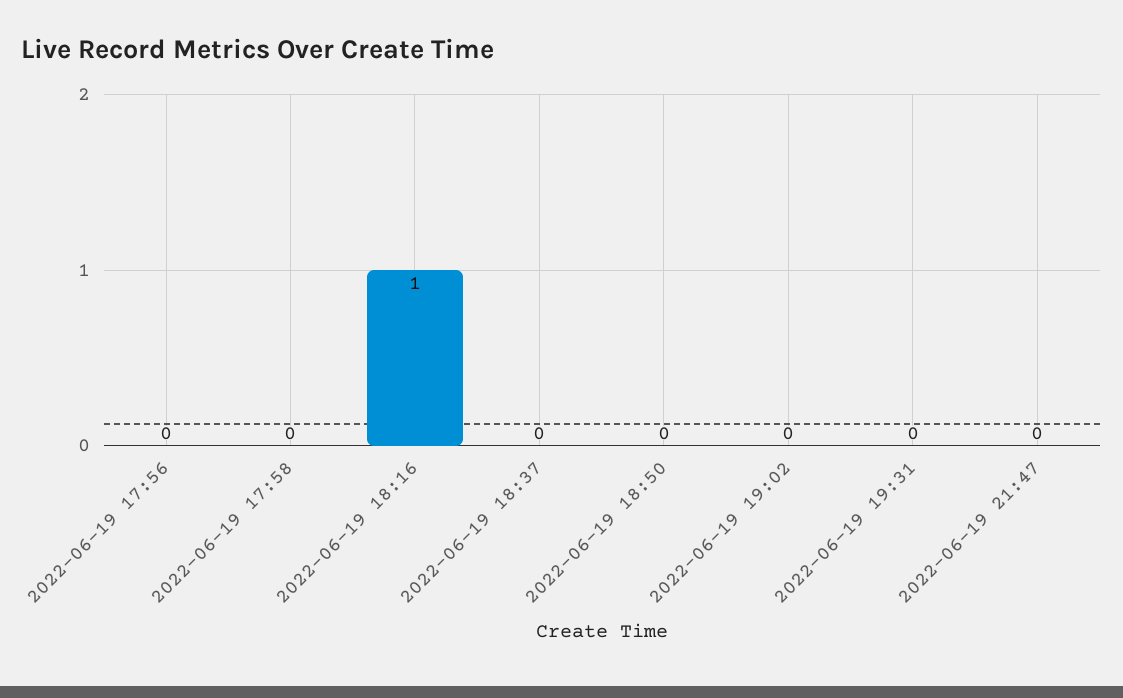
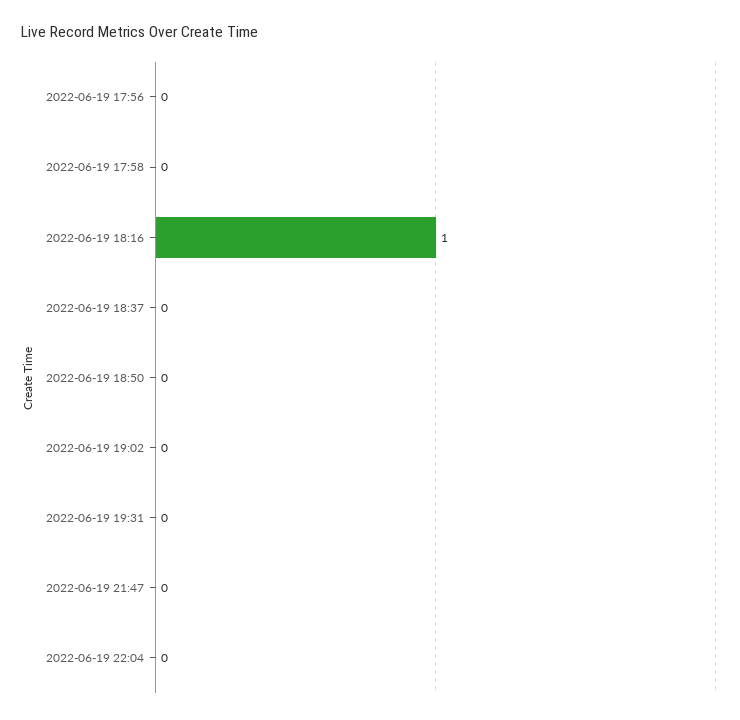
2022-06-19 22:04: none -> 0

